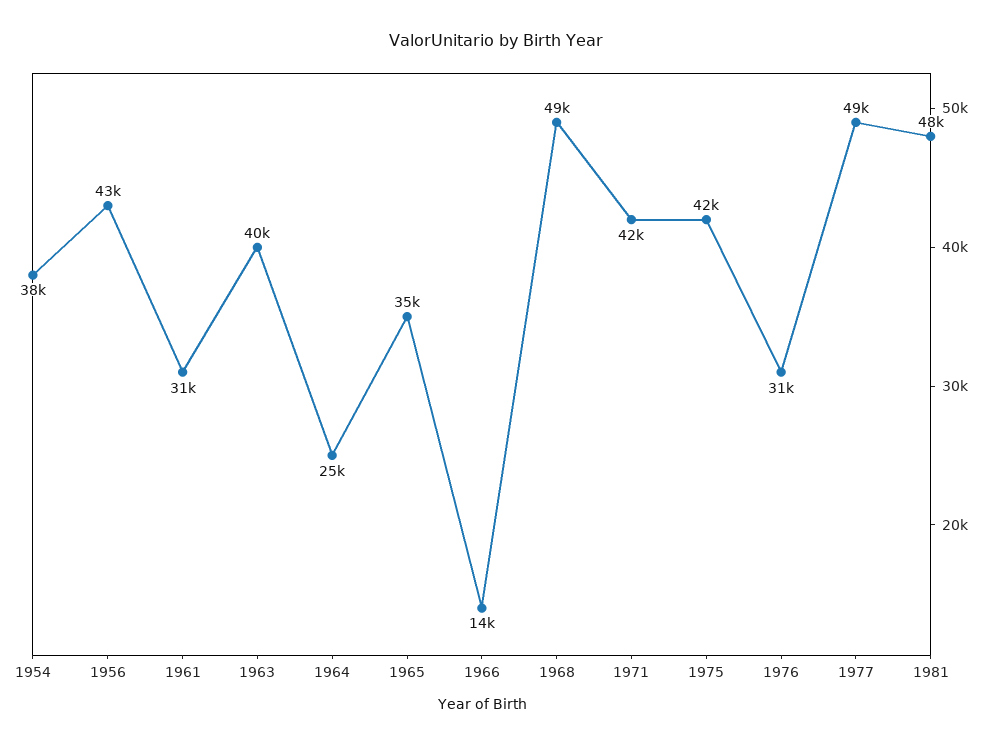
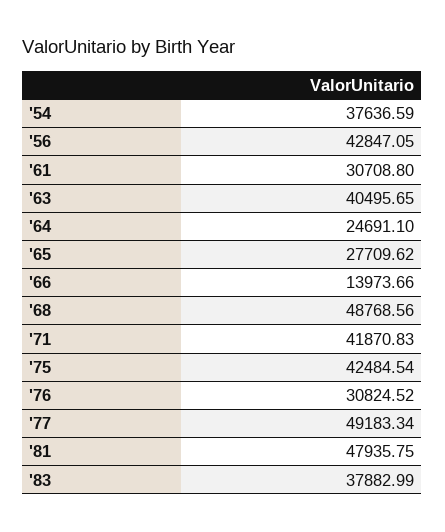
1965: 35000 -> 27709.62
'83: none -> 37882.99

